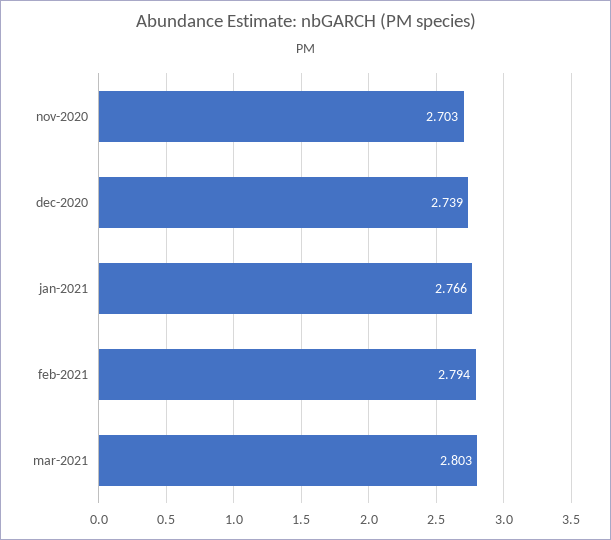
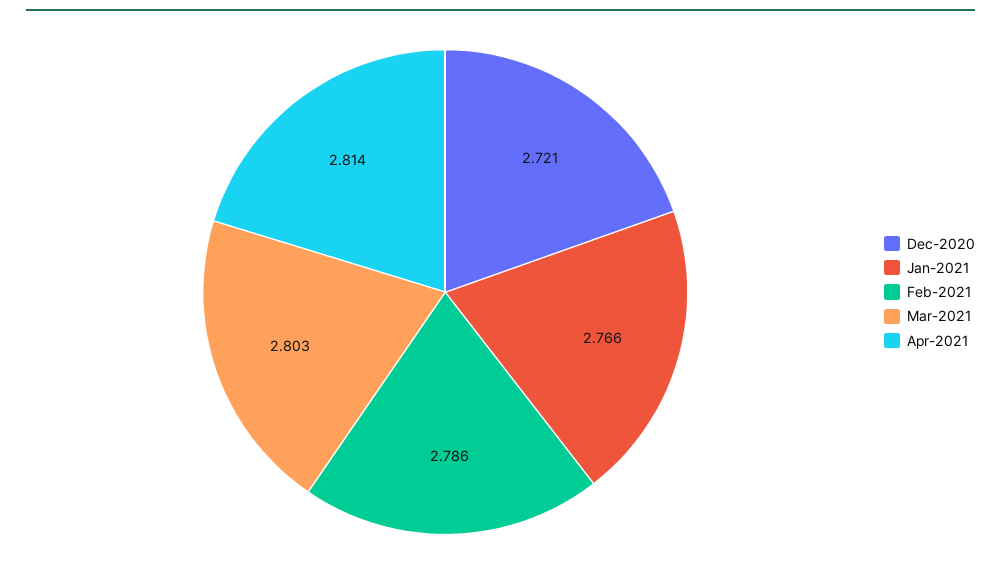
nov-2020: 2.703 -> none
dec-2020: 2.739 -> 2.721
feb-2021: 2.794 -> 2.786
Apr-2021: none -> 2.814

